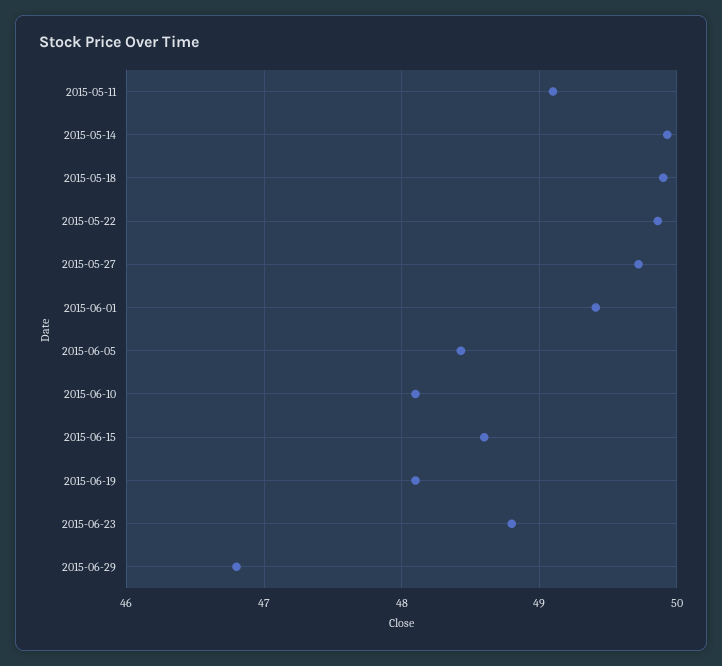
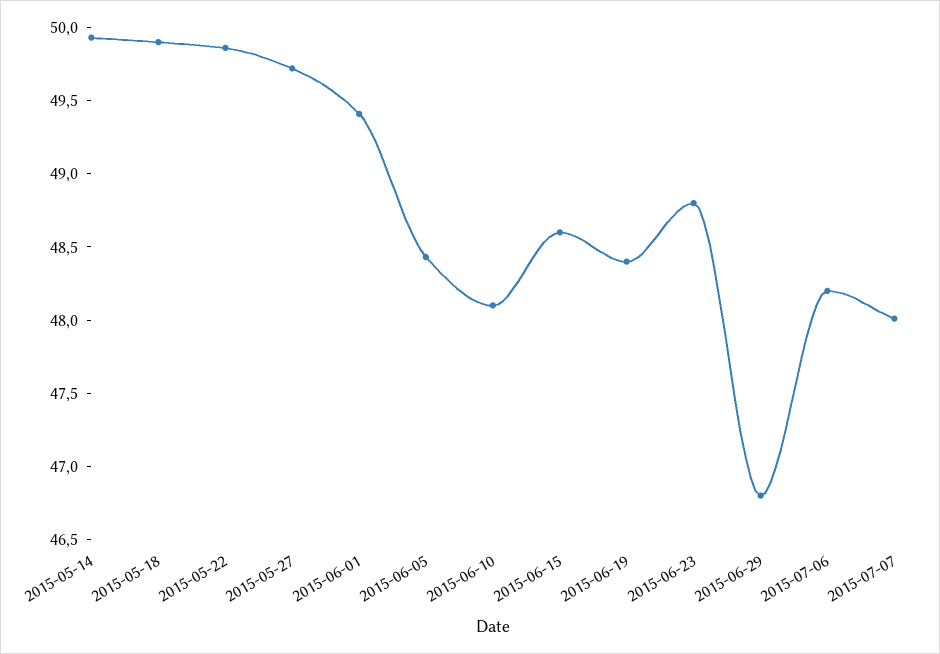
2015-05-11: 49.1 -> none
2015-06-19: 48.1 -> 48.4
2015-07-06: none -> 48.2
2015-07-07: none -> 48

